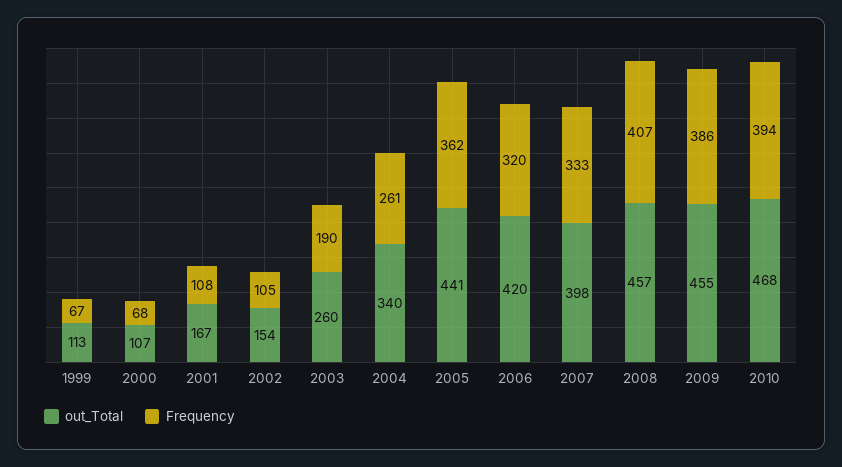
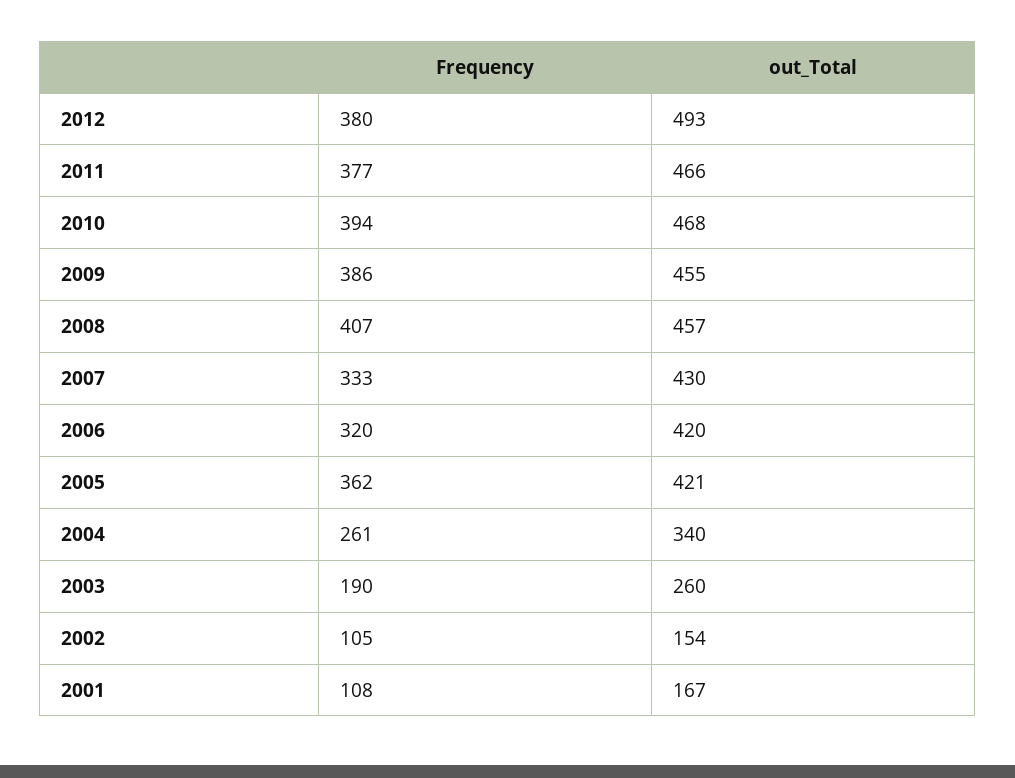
out_Total, 1999: 113 -> none
Frequency, 1999: 67 -> none
out_Total, 2000: 107 -> none
Frequency, 2000: 68 -> none
out_Total, 2005: 441 -> 421
out_Total, 2007: 398 -> 430
Frequency, 2012: none -> 380
out_Total, 2012: none -> 493
Frequency, 2011: none -> 377
out_Total, 2011: none -> 466

